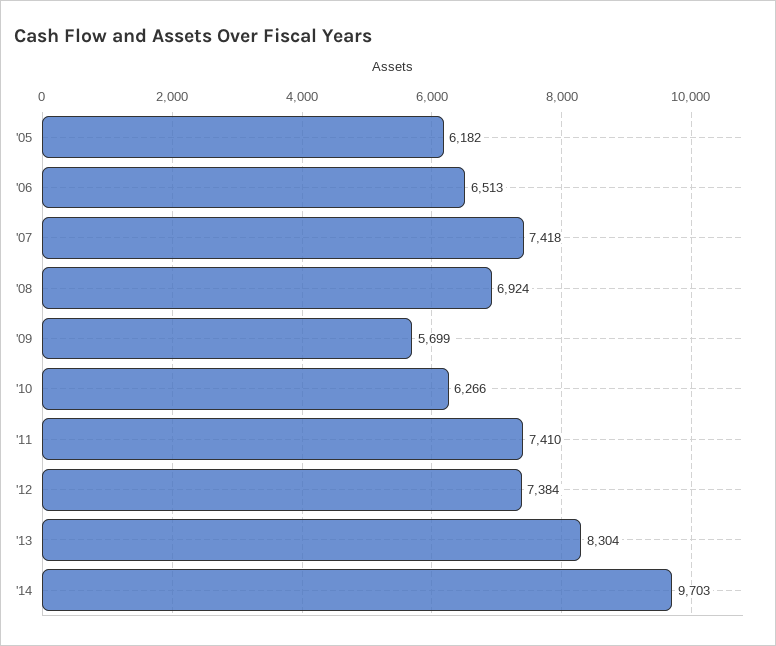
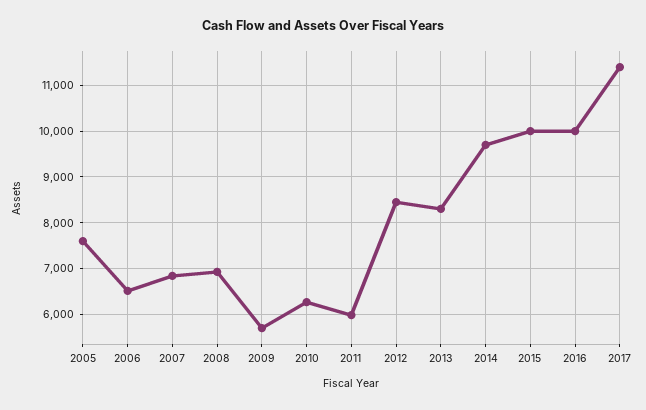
'05: 6182 -> 7600
'07: 7418 -> 6800
'11: 7410 -> 6000
'12: 7384 -> 8400
2015: none -> 10000
2016: none -> 10000
2017: none -> 11400

